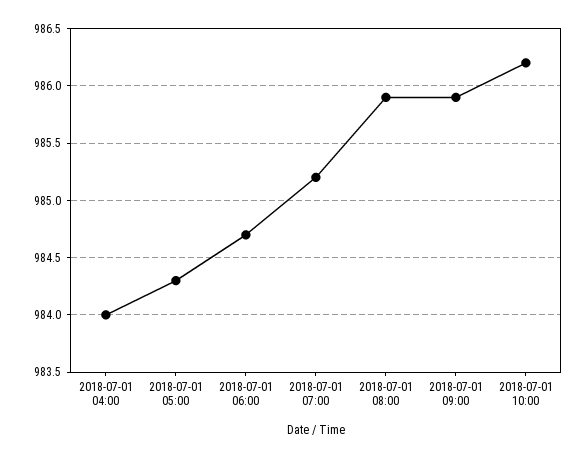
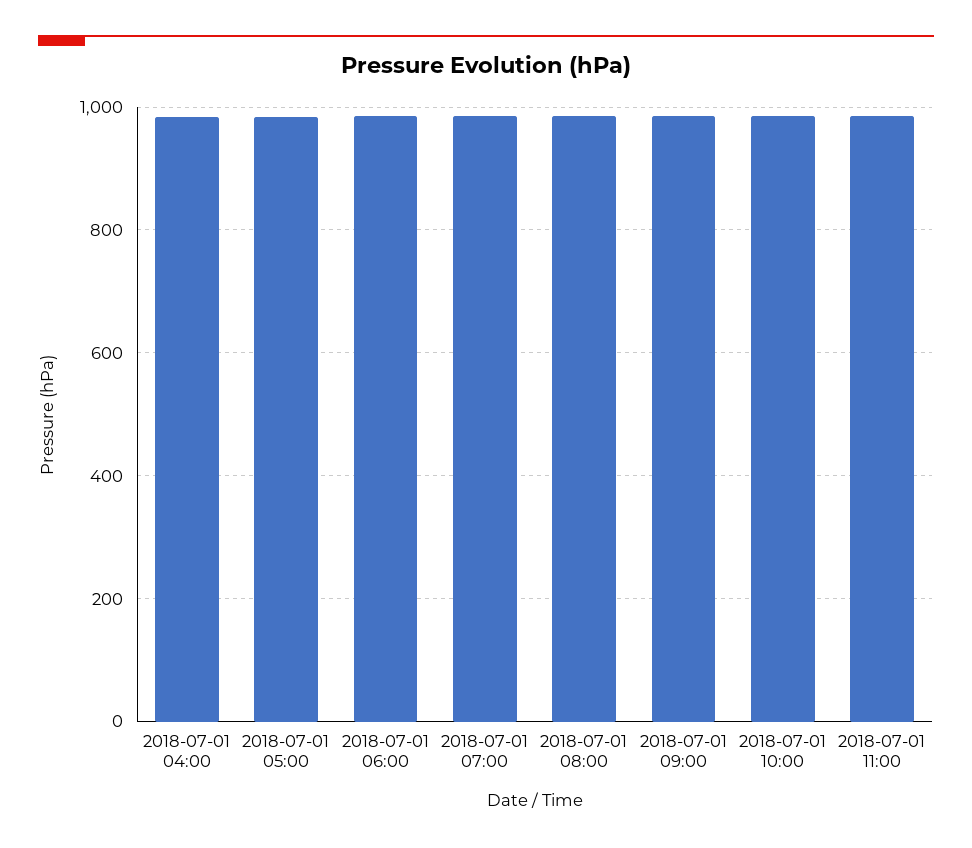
2018-07-01 11:00: none -> 980

